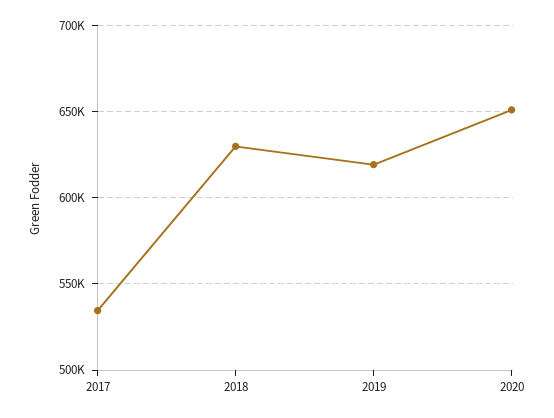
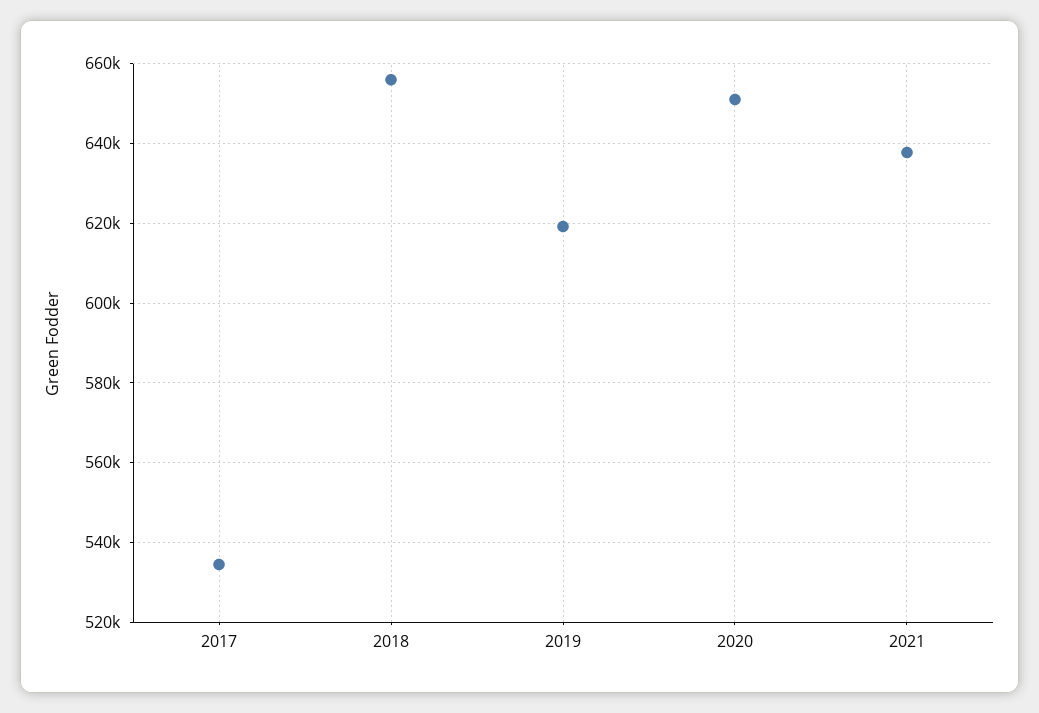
2018: 630000 -> 656000
2021: none -> 638000

